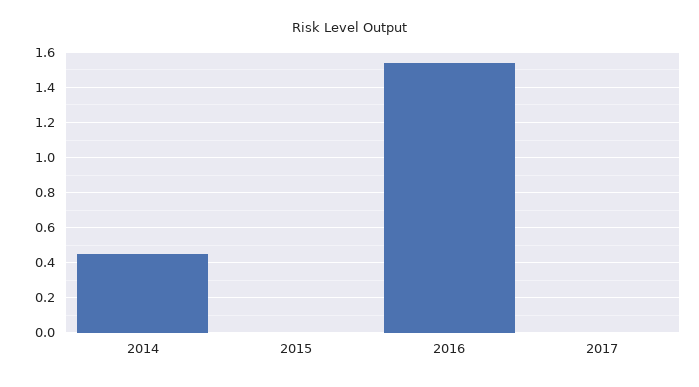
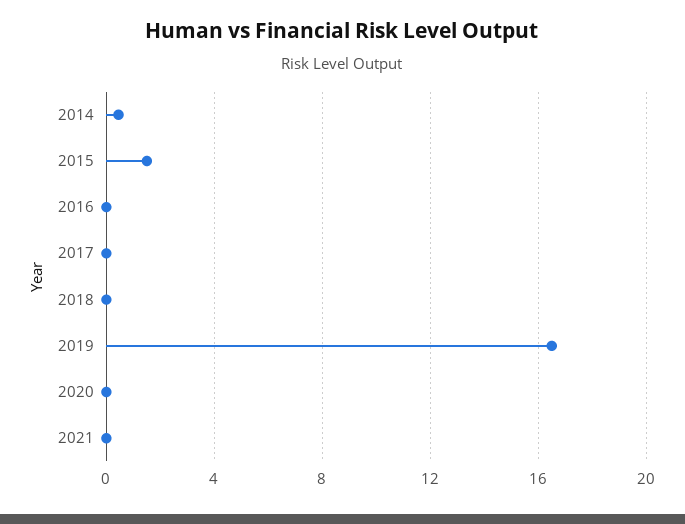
2015: 0 -> 1.5
2016: 1.55 -> 0
2018: none -> 0
2019: none -> 16.5
2020: none -> 0
2021: none -> 0

